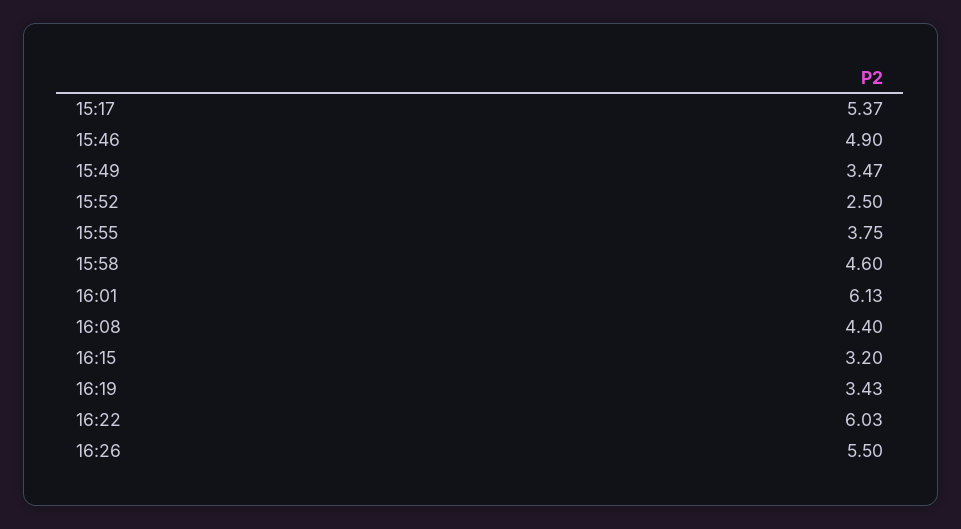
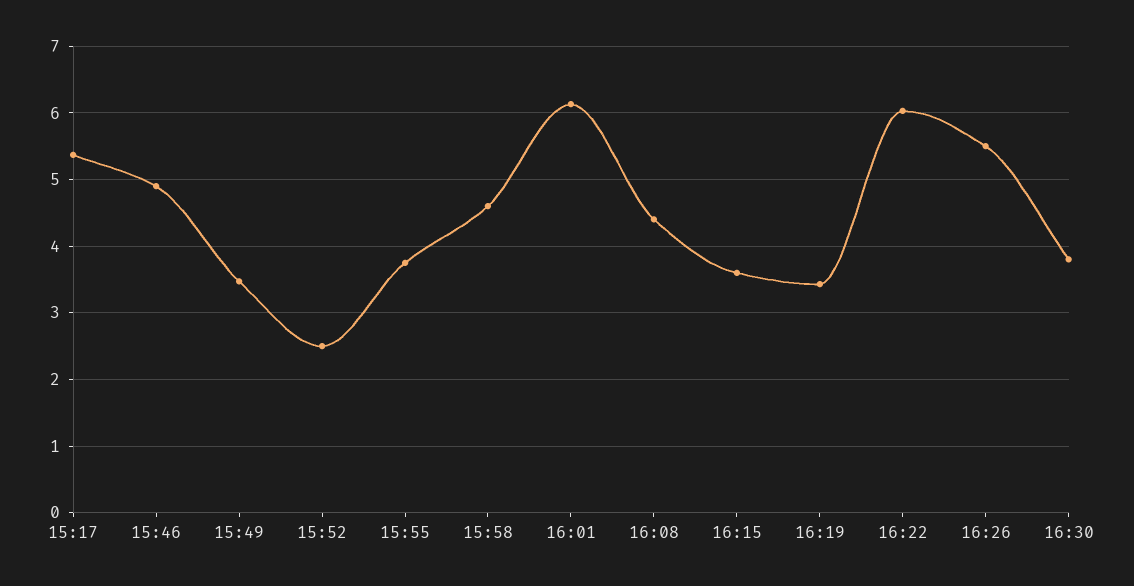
16:15: 3.2 -> 3.6
16:30: none -> 3.8

